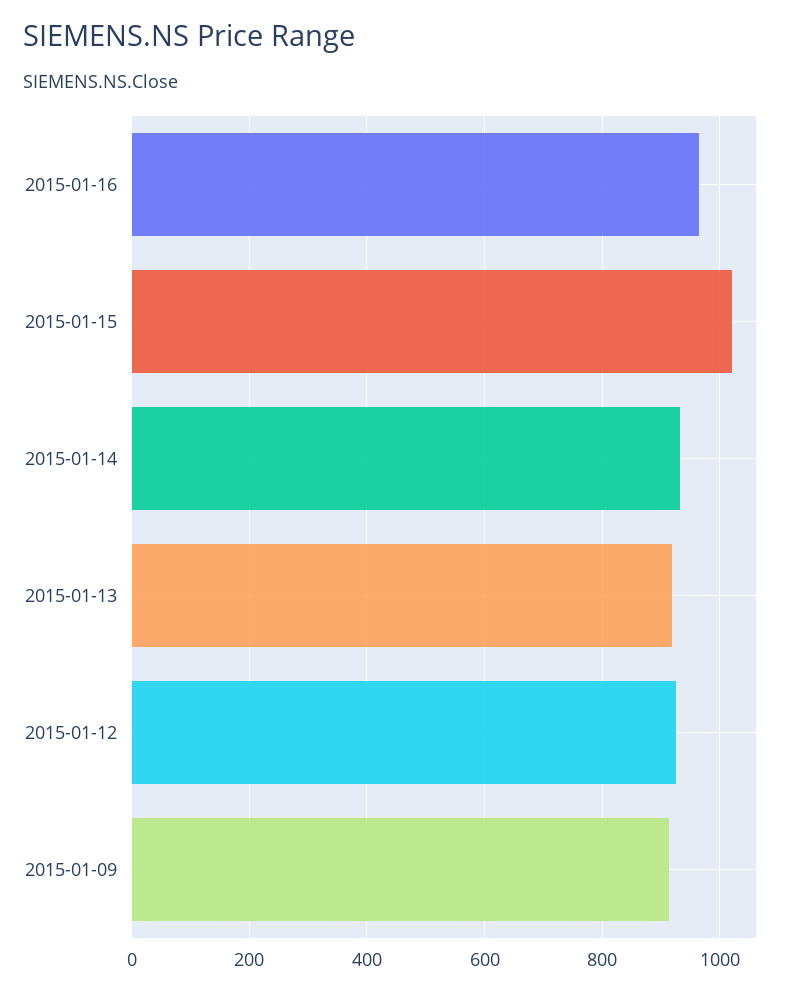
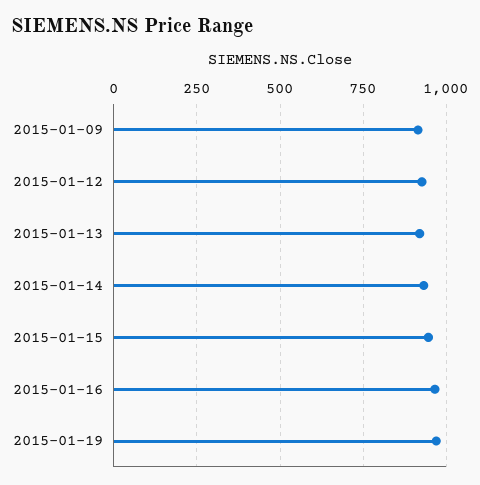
2015-01-15: 1020 -> 950
2015-01-19: none -> 975

